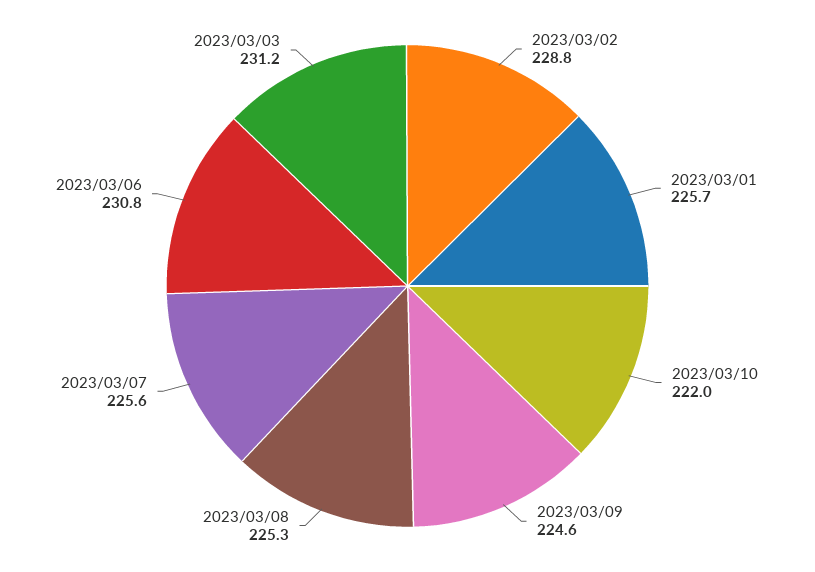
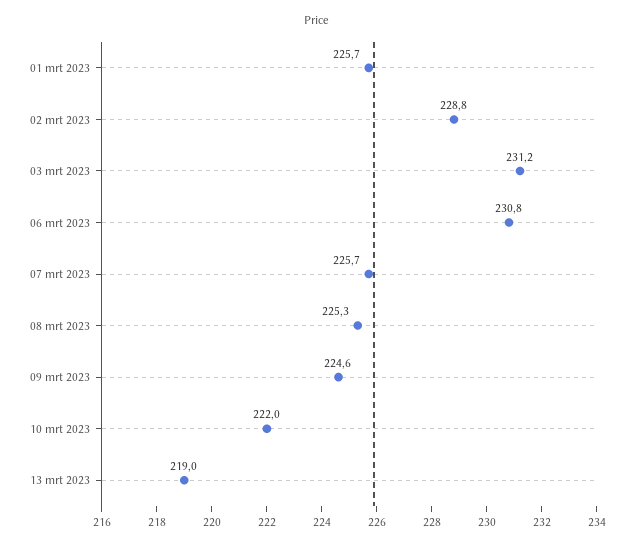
2023/03/07: 225.6 -> 225.7
13 mrt 2023: none -> 219

